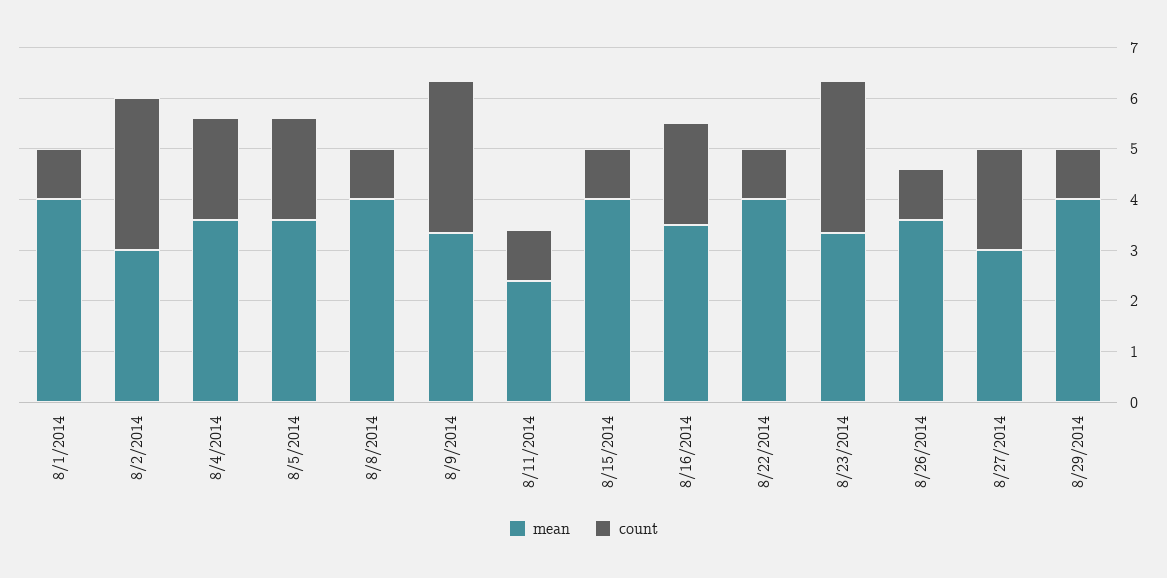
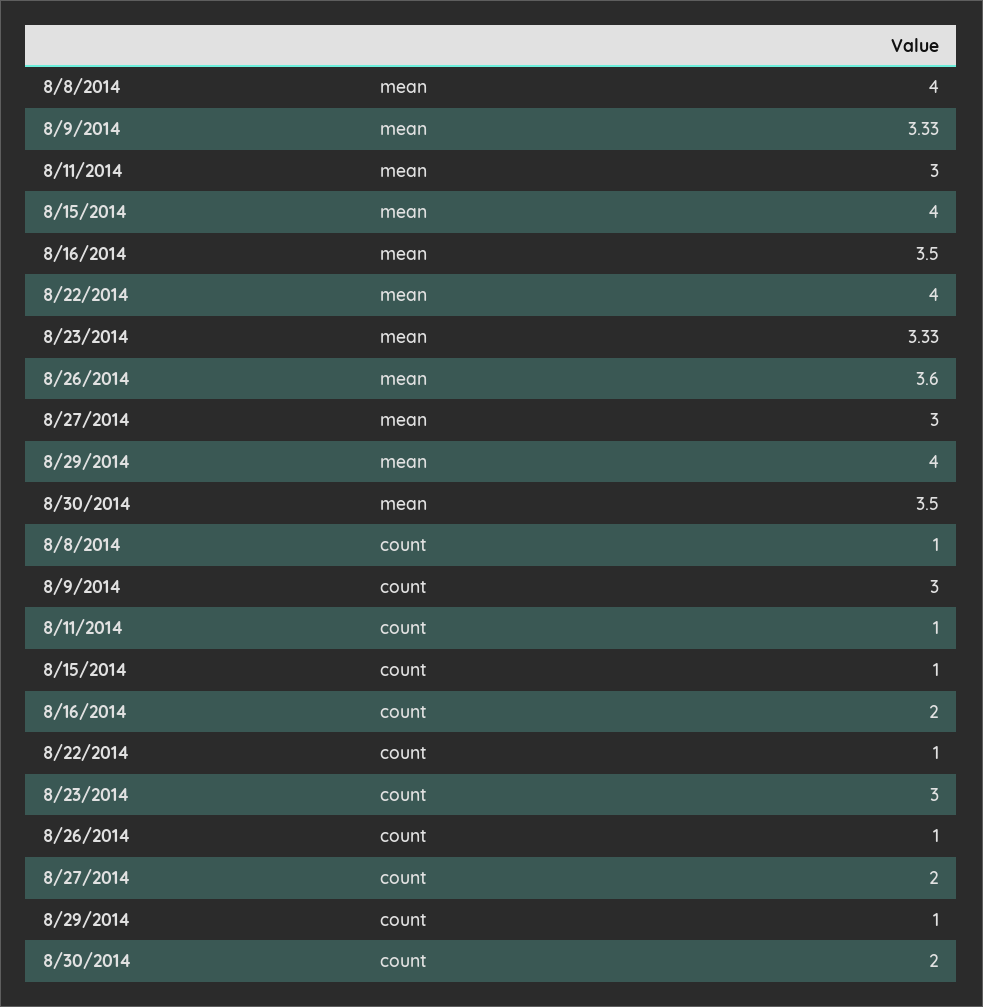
mean, 8/1/2014: 4 -> none
count, 8/1/2014: 1 -> none
mean, 8/2/2014: 3 -> none
count, 8/2/2014: 3 -> none
mean, 8/4/2014: 3.6 -> none
count, 8/4/2014: 2 -> none
mean, 8/5/2014: 3.6 -> none
count, 8/5/2014: 2 -> none
mean, 8/11/2014: 2.4 -> 3
mean, 8/30/2014: none -> 3.5
count, 8/30/2014: none -> 2

